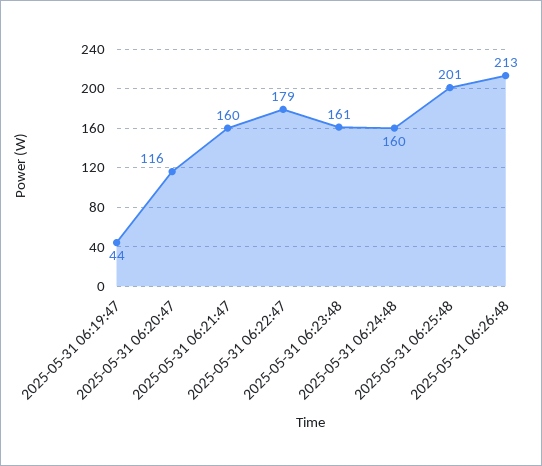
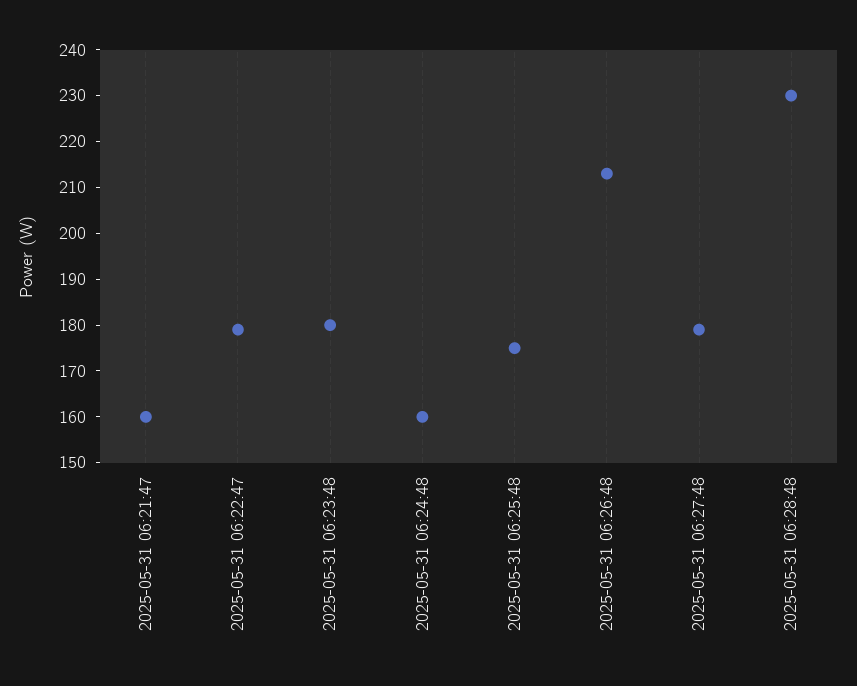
2025-05-31 06:19:47: 44 -> none
2025-05-31 06:20:47: 116 -> none
2025-05-31 06:23:48: 161 -> 180
2025-05-31 06:25:48: 201 -> 175
2025-05-31 06:27:48: none -> 180
2025-05-31 06:28:48: none -> 230

